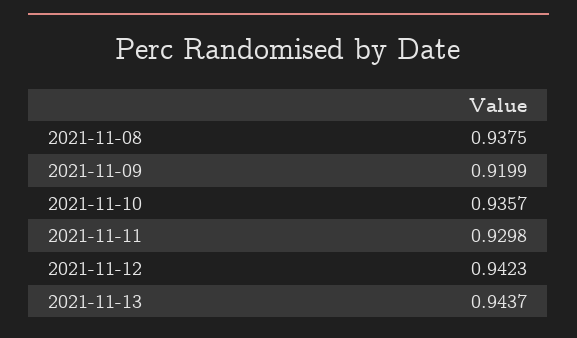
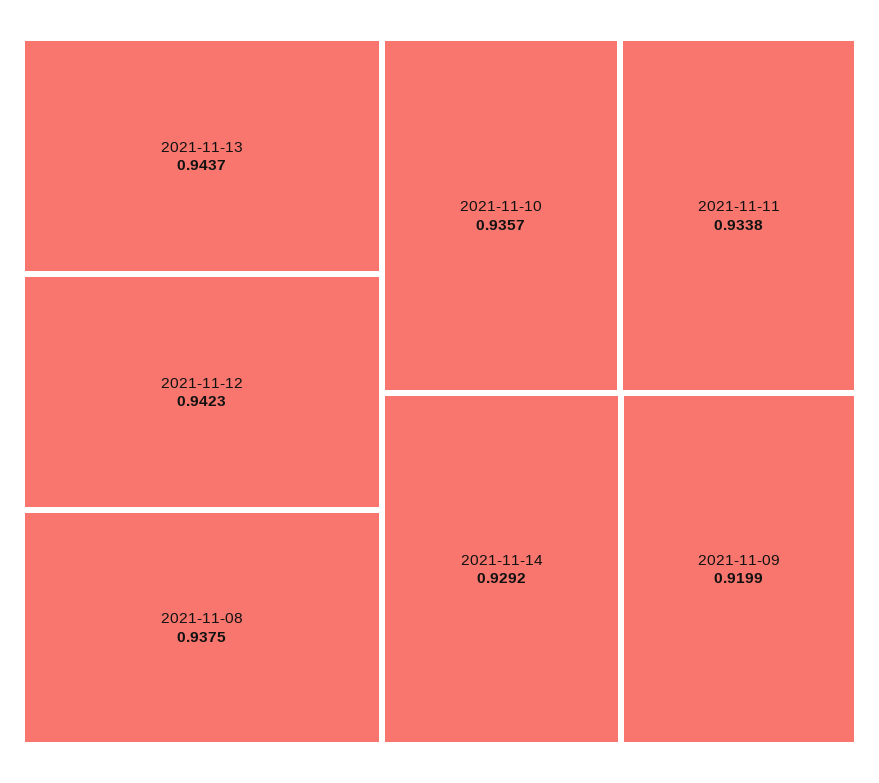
2021-11-11: 0.9298 -> 0.9338
2021-11-14: none -> 0.9292

